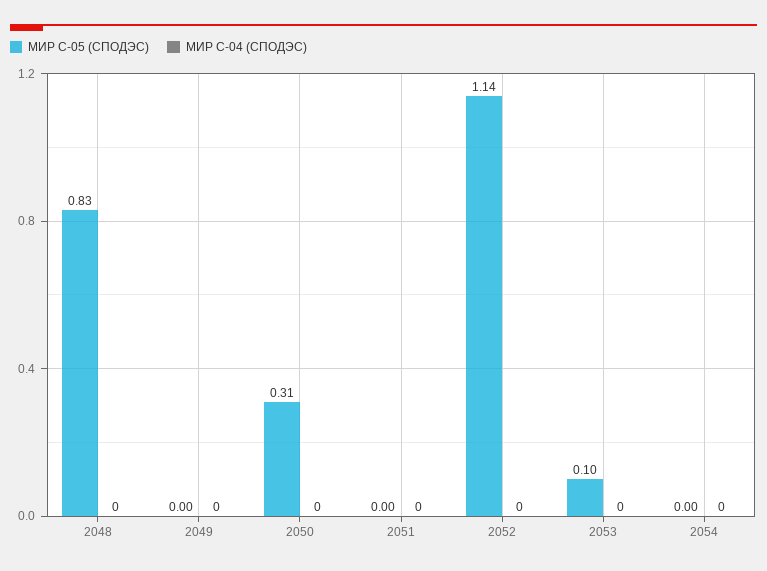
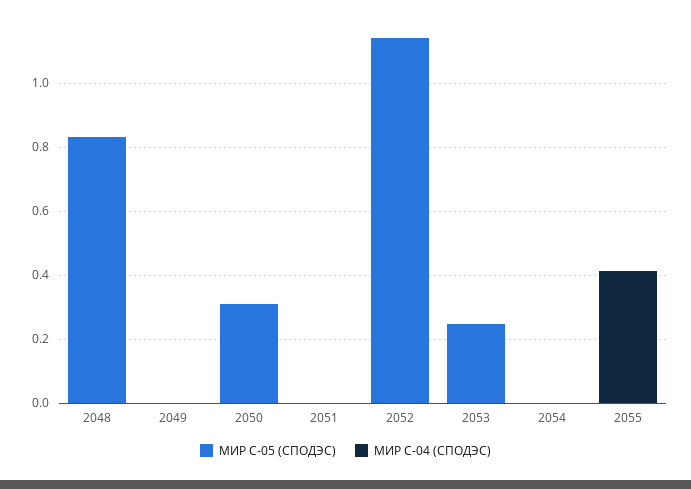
МИР С-05 (СПОДЭС), 2053: 0.1 -> 0.25
МИР С-05 (СПОДЭС), 2055: none -> 0
МИР С-04 (СПОДЭС), 2055: none -> 0.4

